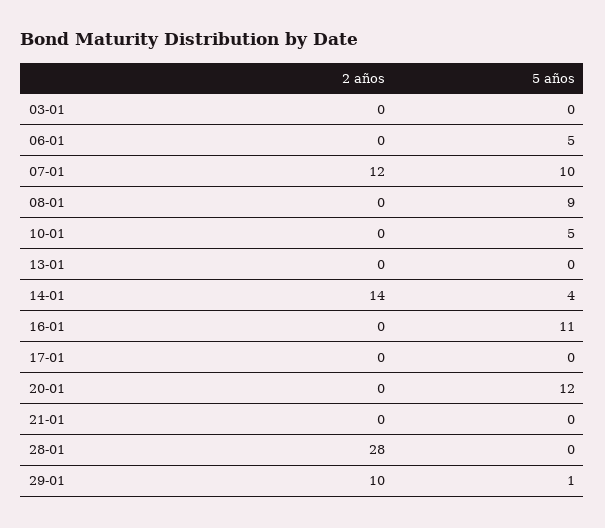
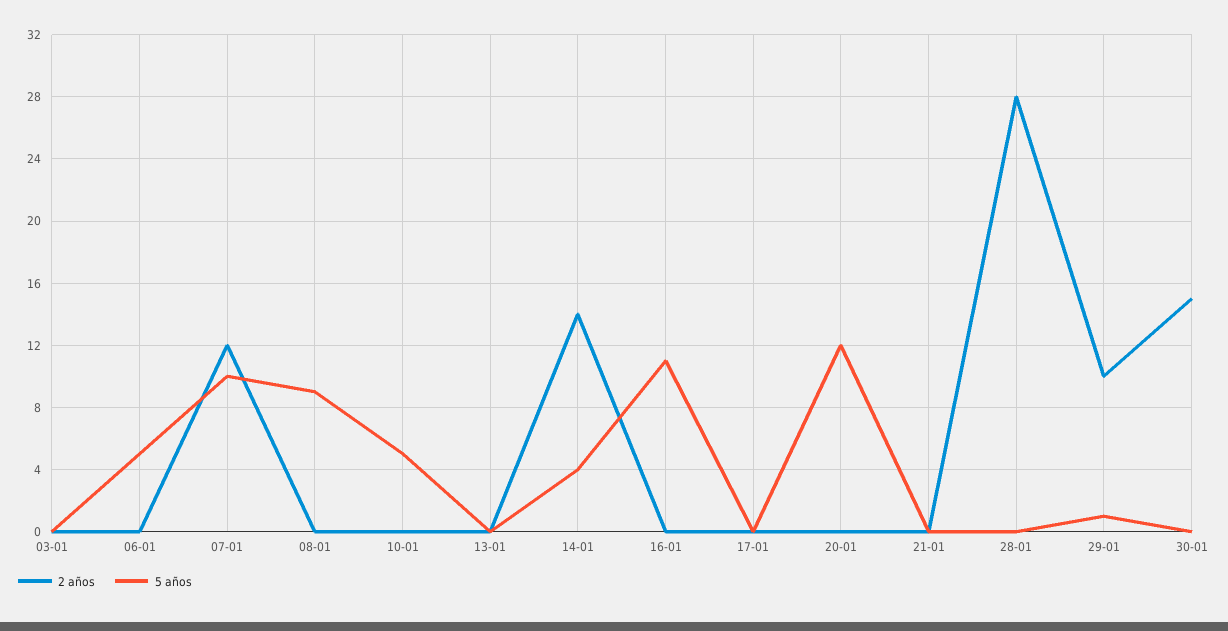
2 años, 30-01: none -> 15
5 años, 30-01: none -> 0

